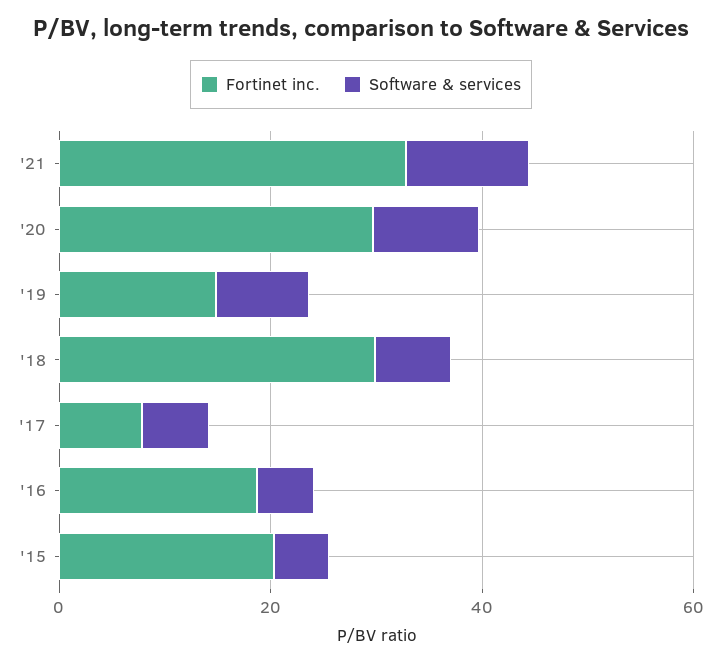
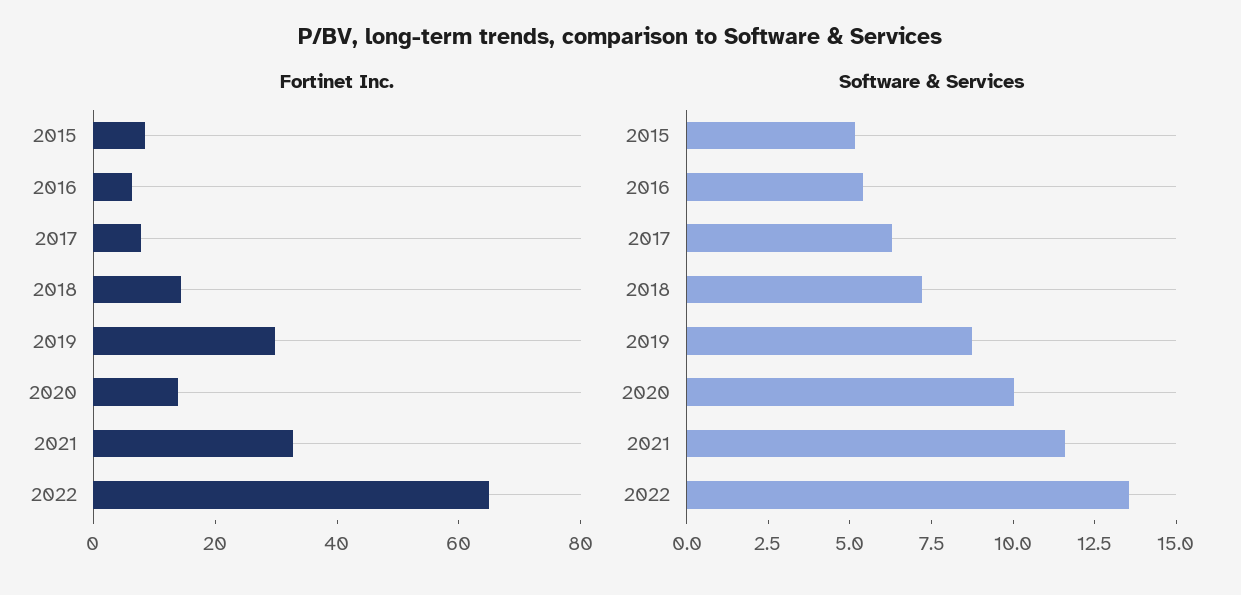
Fortinet inc., '20: 30 -> 15
Fortinet inc., '19: 15 -> 30
Fortinet inc., '18: 30 -> 15
Fortinet inc., '16: 20 -> 5
Fortinet inc., '15: 20 -> 10
Fortinet inc., 2022: none -> 65
Software & services, 2022: none -> 13.5

